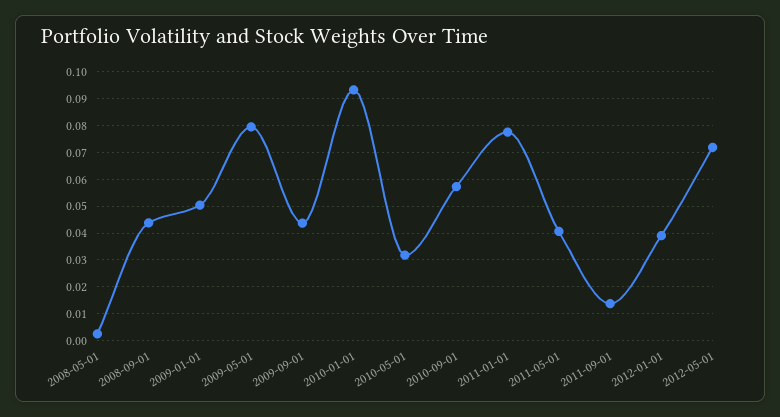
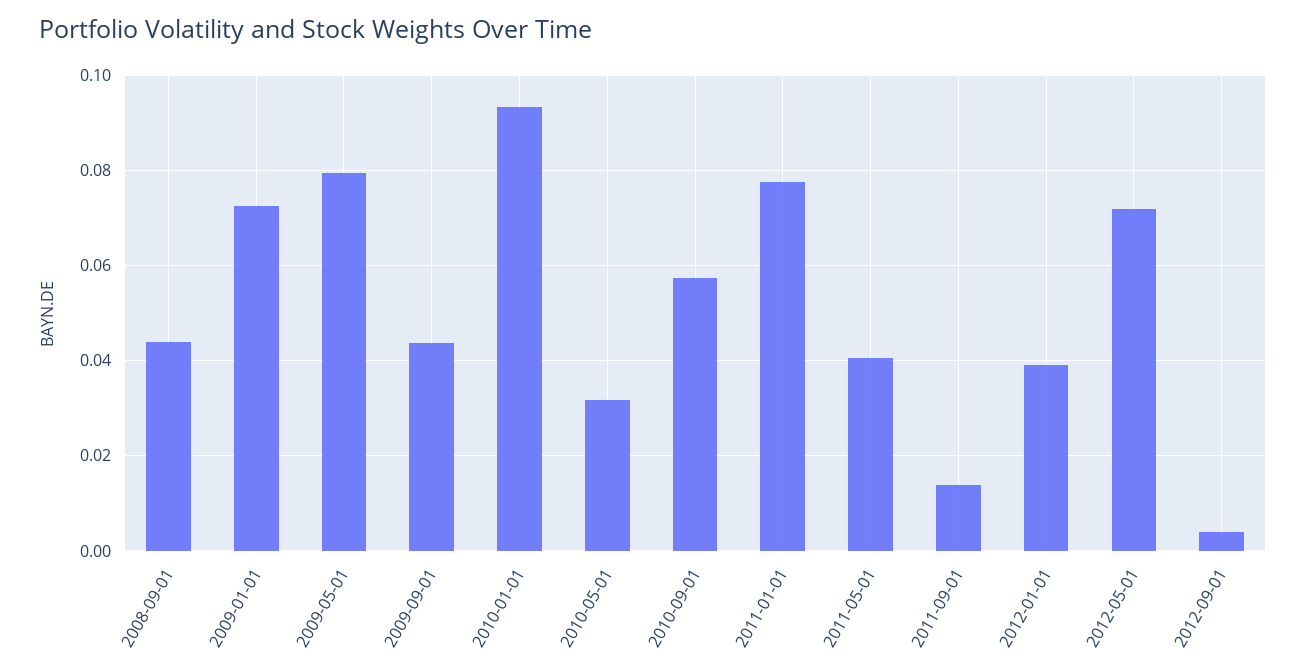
2008-05-01: 0.0025 -> none
2009-01-01: 0.05 -> 0.072
2012-09-01: none -> 0.004

